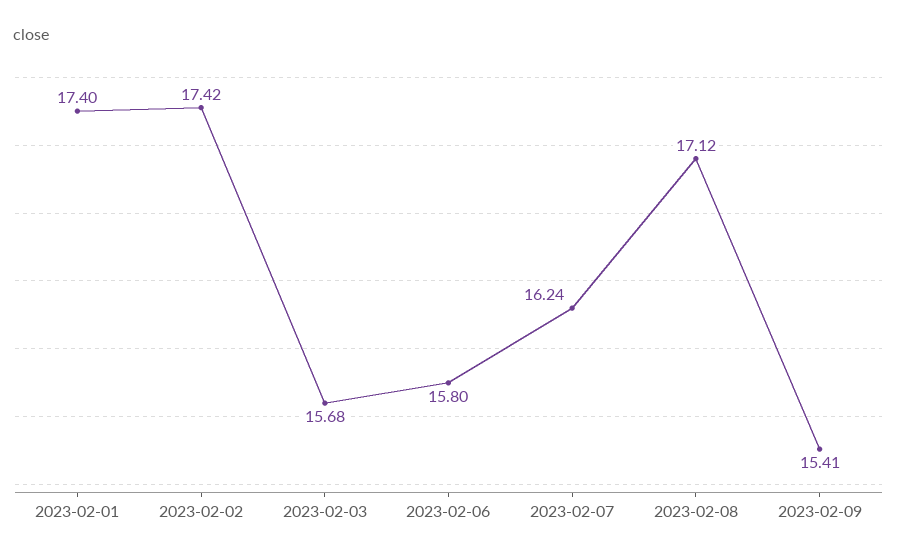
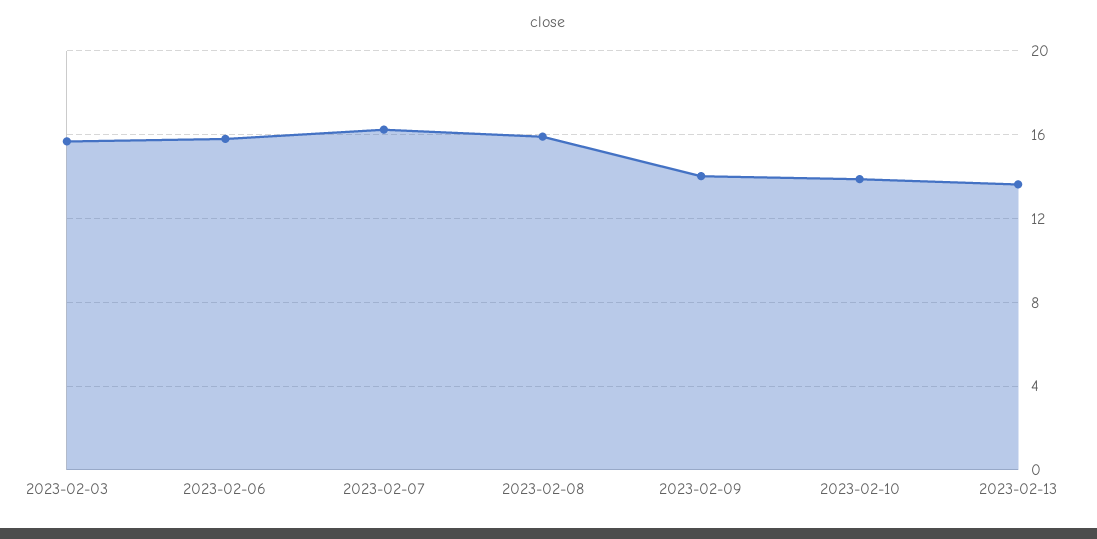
2023-02-01: 17.4 -> none
2023-02-02: 17.42 -> none
2023-02-08: 17.12 -> 16
2023-02-09: 15.41 -> 14
2023-02-10: none -> 14
2023-02-13: none -> 13.5

